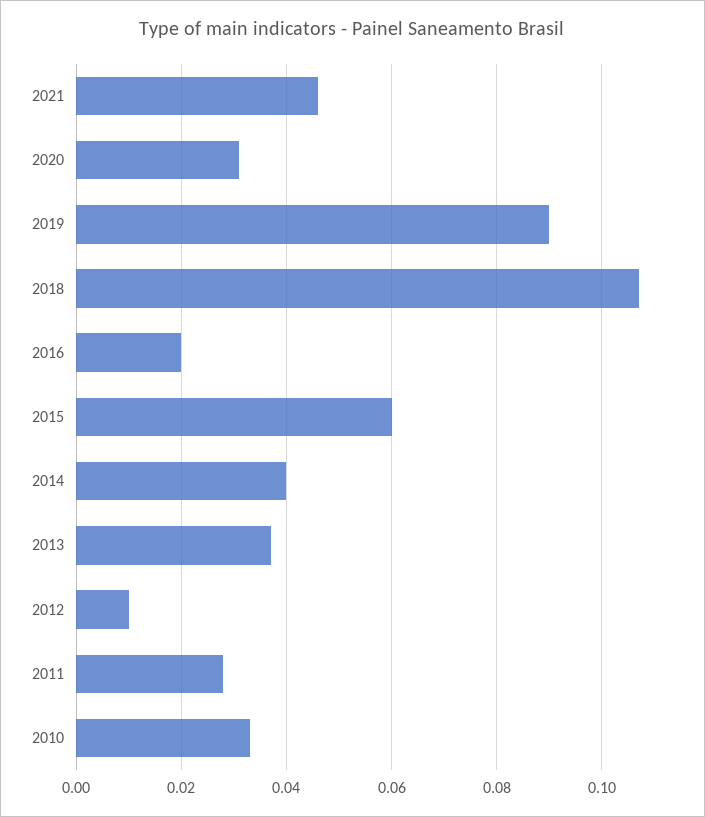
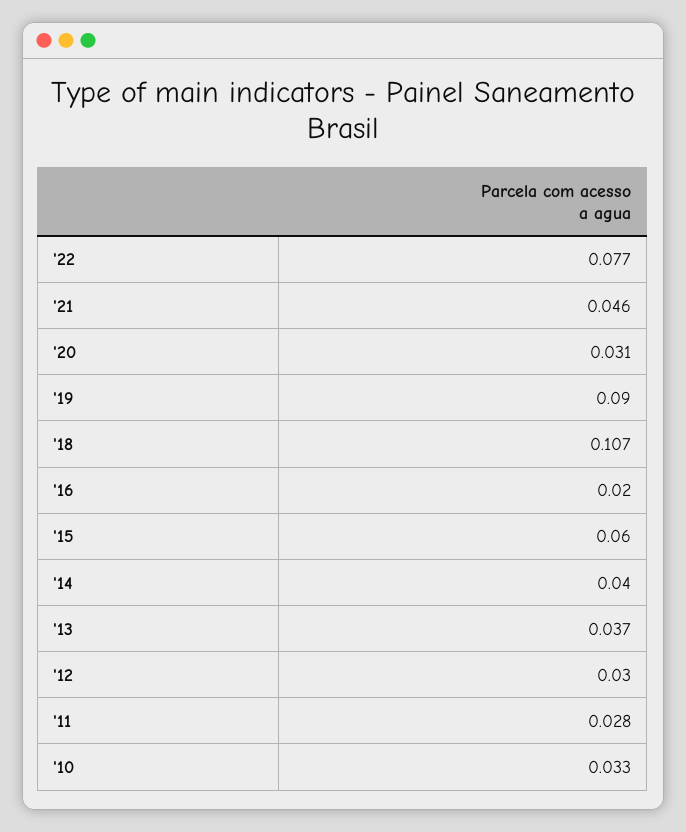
2012: 0.01 -> 0.03
'22: none -> 0.077

